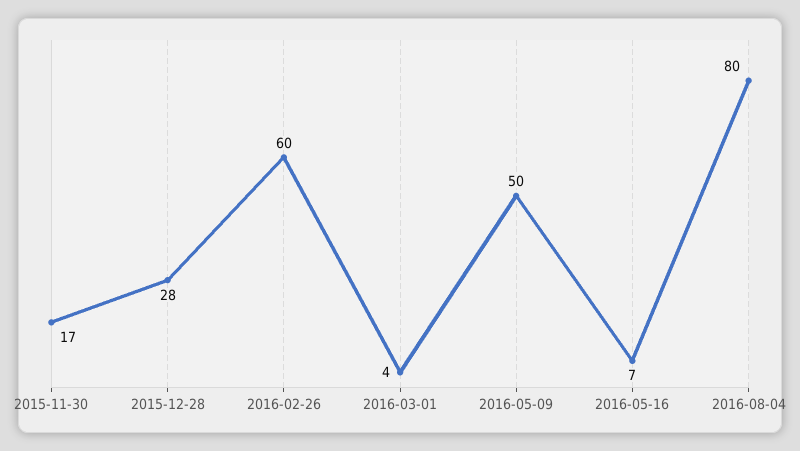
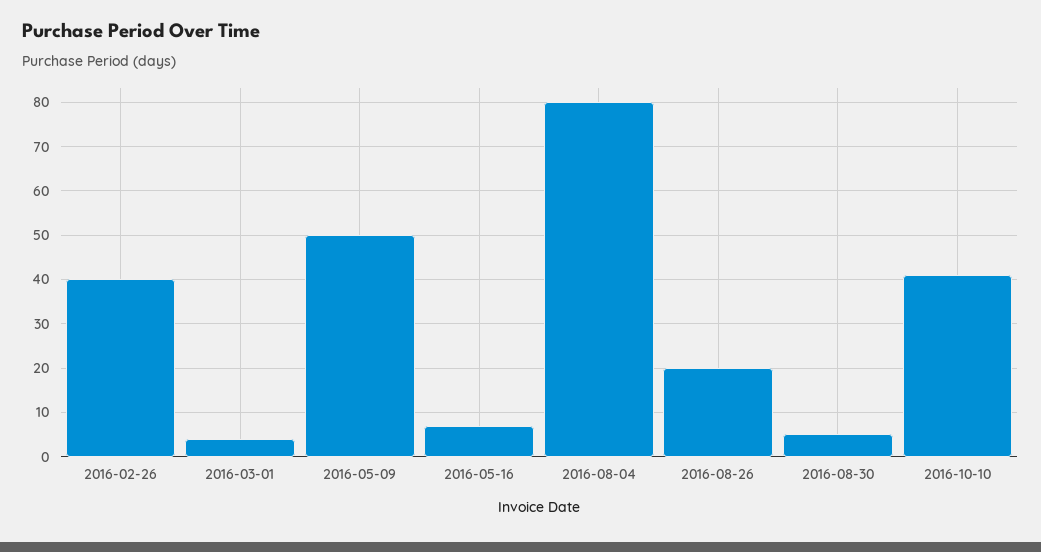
2015-11-30: 17 -> none
2015-12-28: 28 -> none
2016-02-26: 60 -> 40
2016-08-26: none -> 20
2016-08-30: none -> 5
2016-10-10: none -> 40

